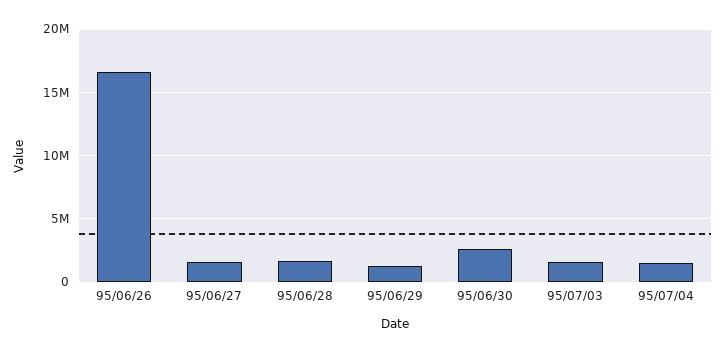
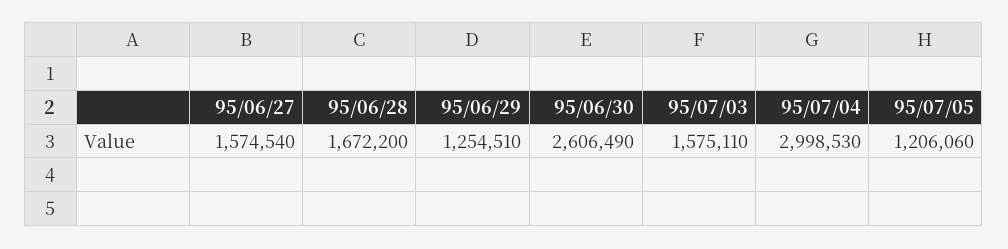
95/06/26: 16500000 -> none
95/07/04: 1500000 -> 2998530
95/07/05: none -> 1206060

